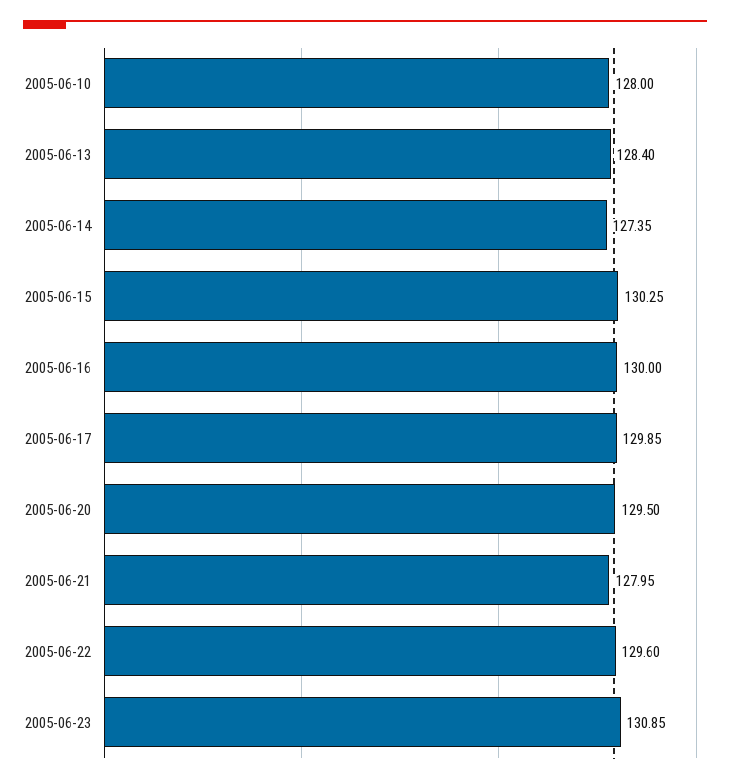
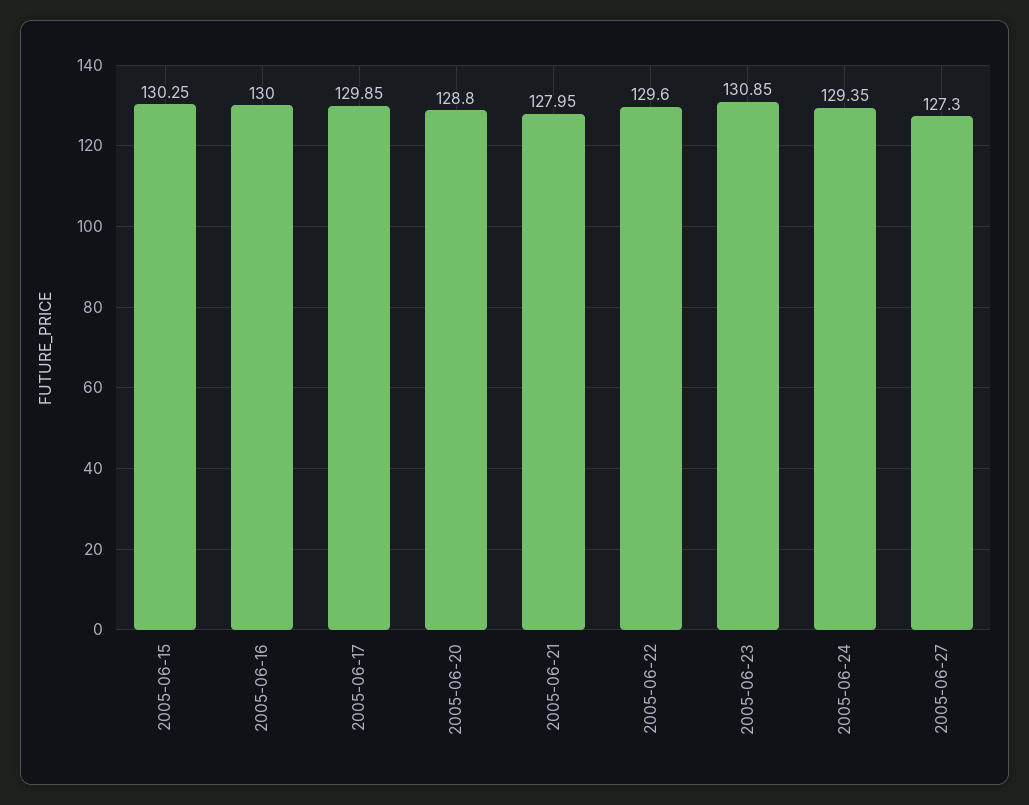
2005-06-10: 128 -> none
2005-06-13: 128.4 -> none
2005-06-14: 127.35 -> none
2005-06-20: 129.5 -> 128.8
2005-06-24: none -> 129.35
2005-06-27: none -> 127.3

